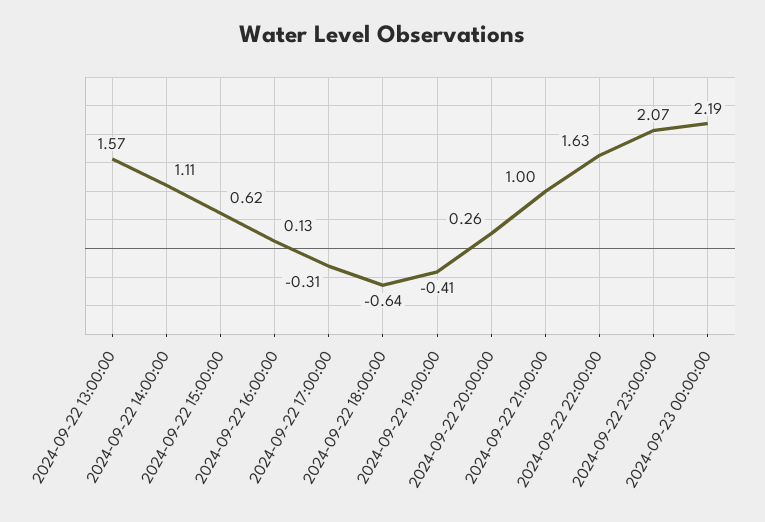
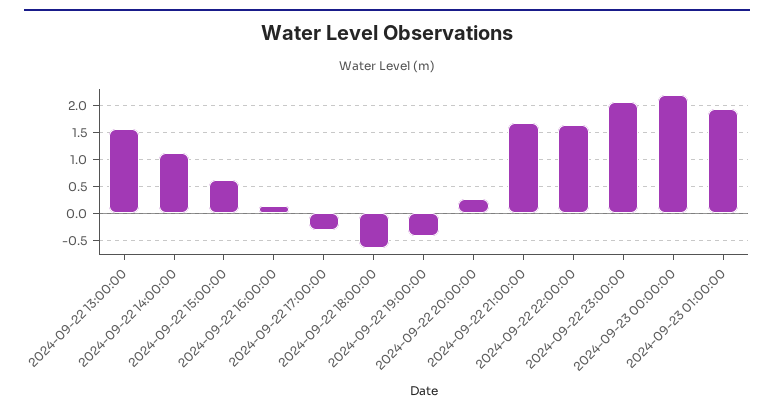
2024-09-22 21:00:00: 1 -> 1.75
2024-09-23 01:00:00: none -> 2

